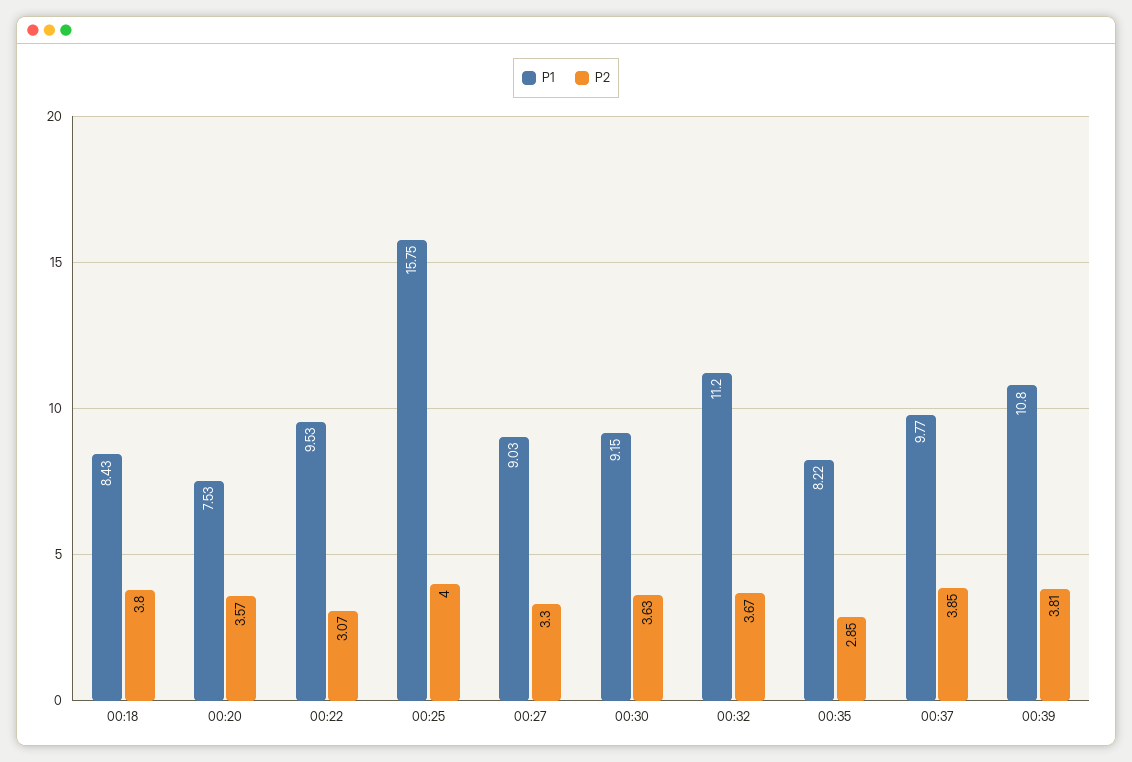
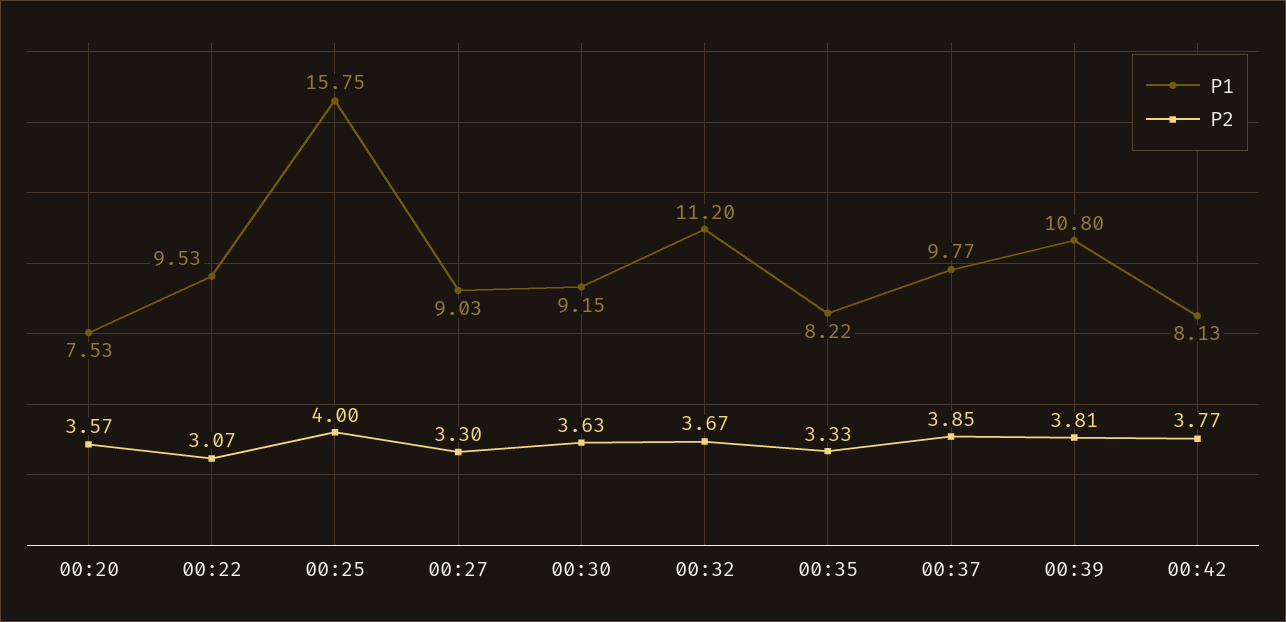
P1, 00:18: 8.43 -> none
P2, 00:18: 3.8 -> none
P2, 00:35: 2.85 -> 3.33
P1, 00:42: none -> 8.13
P2, 00:42: none -> 3.77

